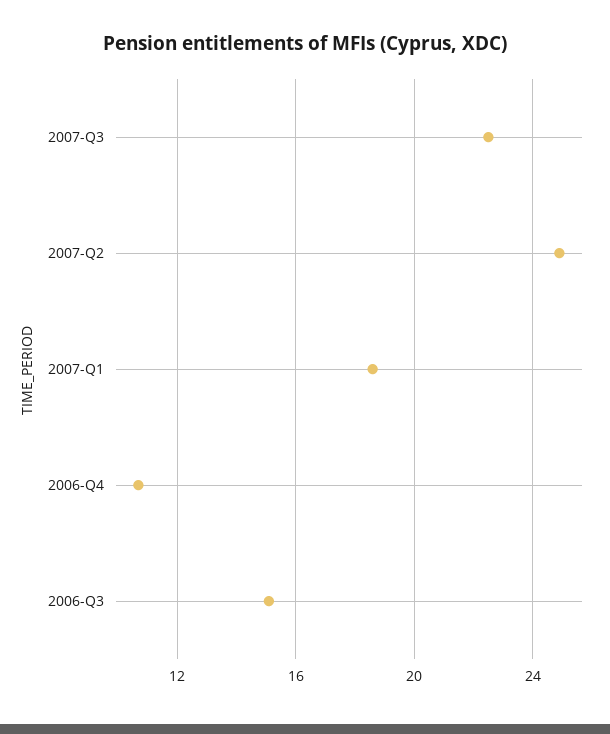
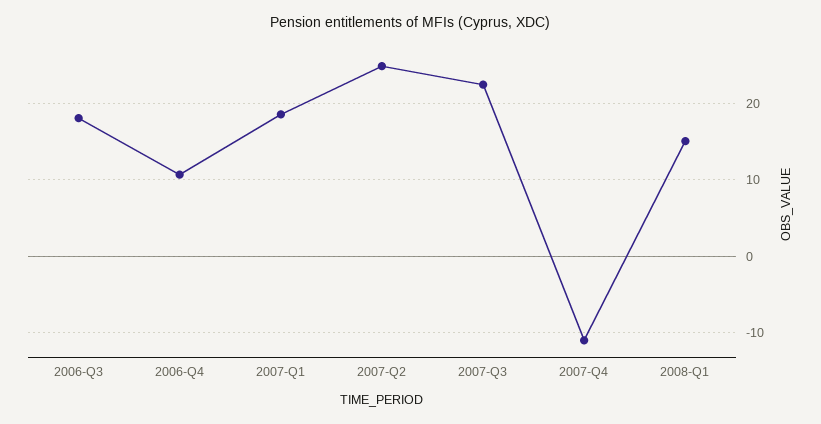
2006-Q3: 15 -> 18
2007-Q4: none -> -11
2008-Q1: none -> 15

